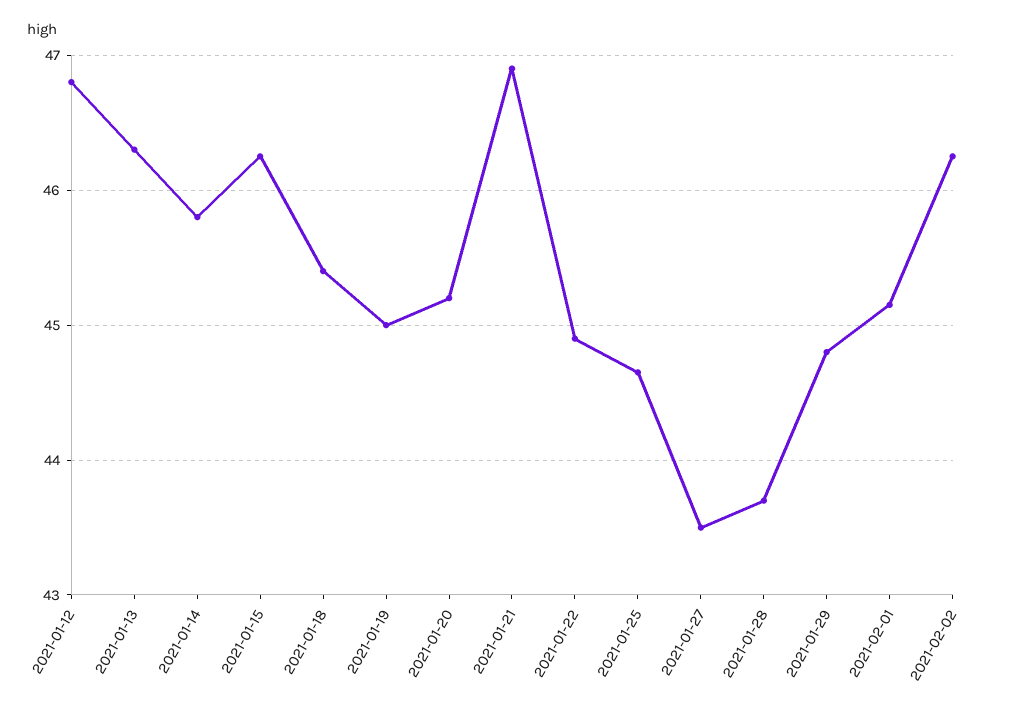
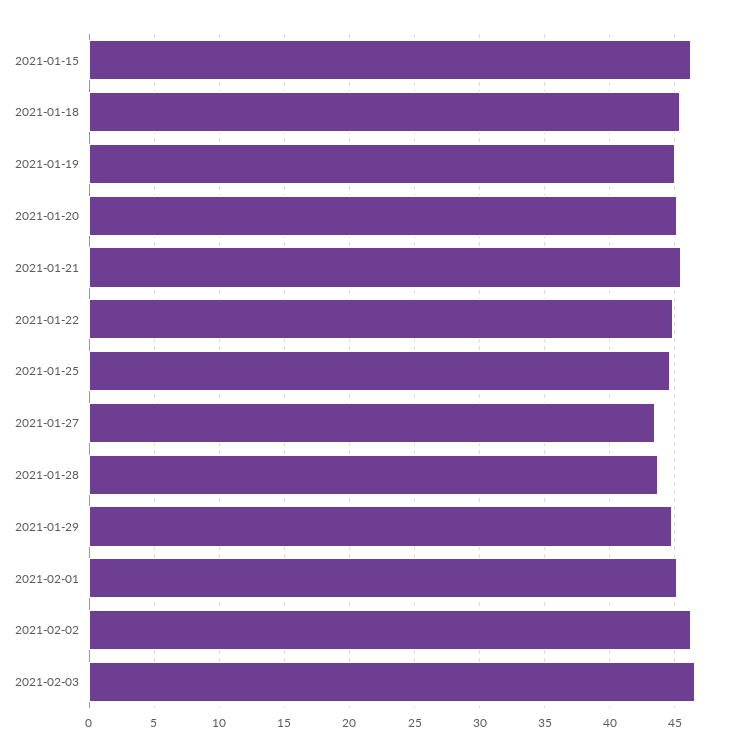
2021-01-12: 46.8 -> none
2021-01-13: 46.3 -> none
2021-01-14: 45.8 -> none
2021-01-21: 46.9 -> 45.5
2021-02-03: none -> 46.5

